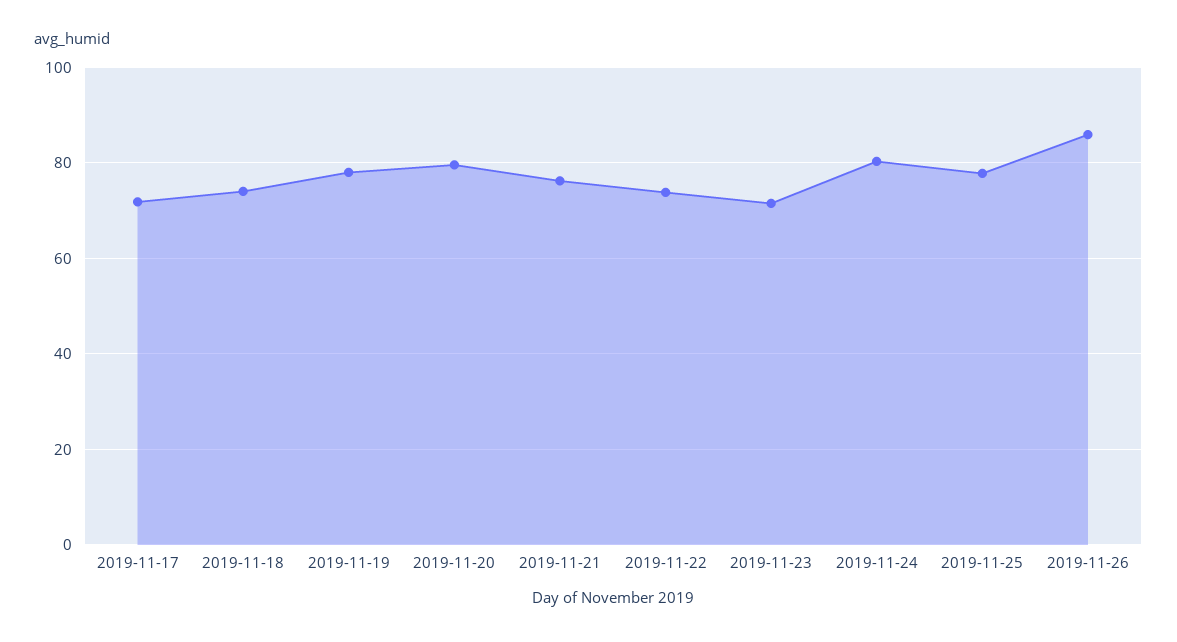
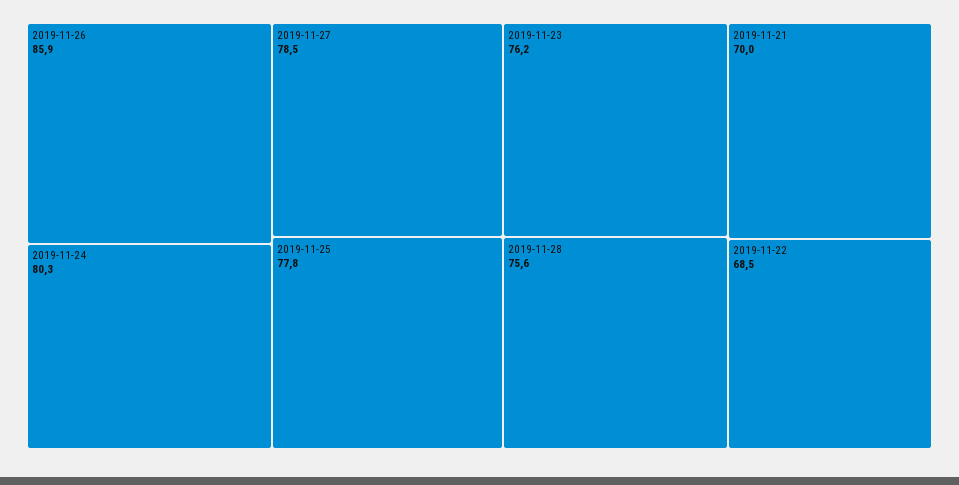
2019-11-17: 72 -> none
2019-11-18: 74 -> none
2019-11-19: 78 -> none
2019-11-20: 80 -> none
2019-11-21: 76 -> 70
2019-11-22: 74 -> 68.5
2019-11-23: 72 -> 76.2
2019-11-27: none -> 78.5
2019-11-28: none -> 75.6

